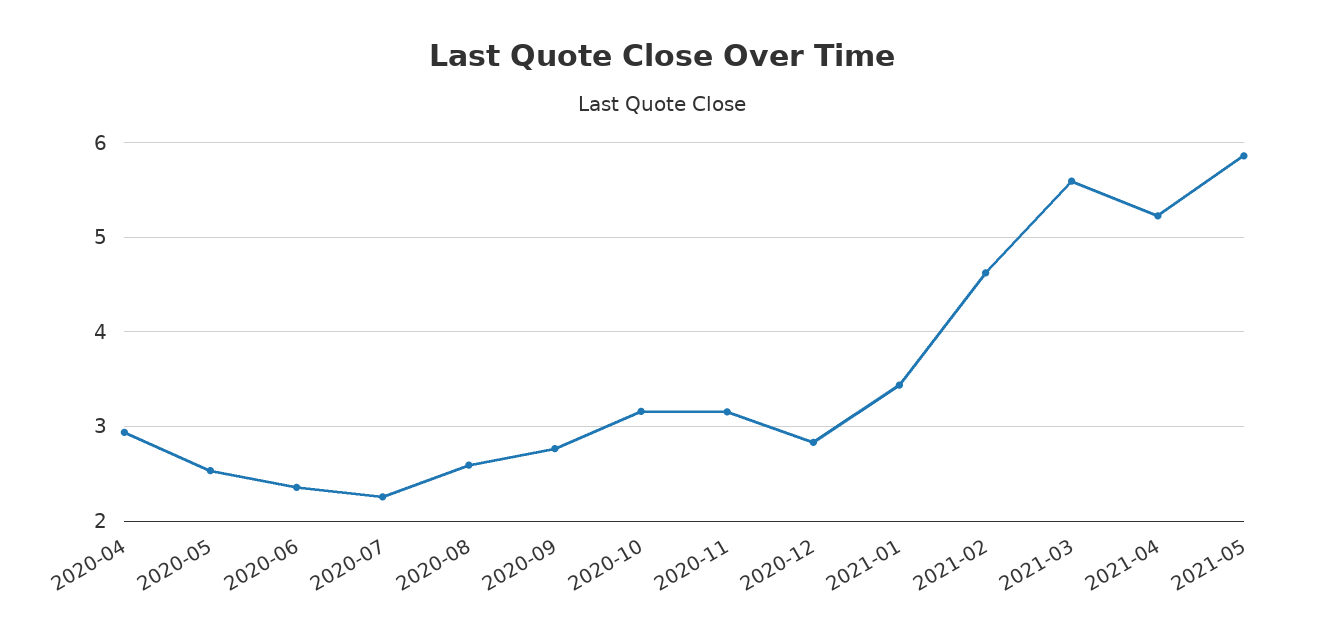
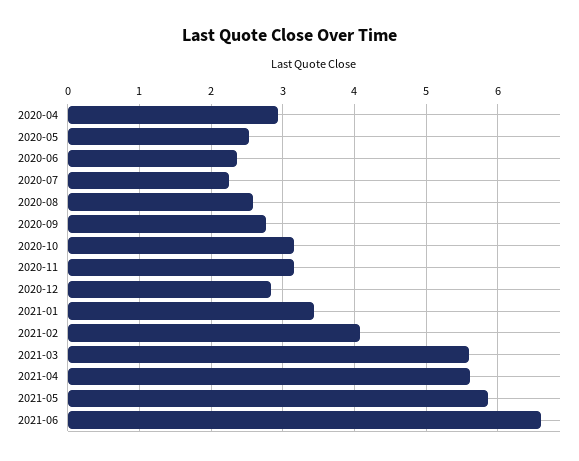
2021-02: 4.6 -> 4.1
2021-04: 5.2 -> 5.6
2021-06: none -> 6.6

